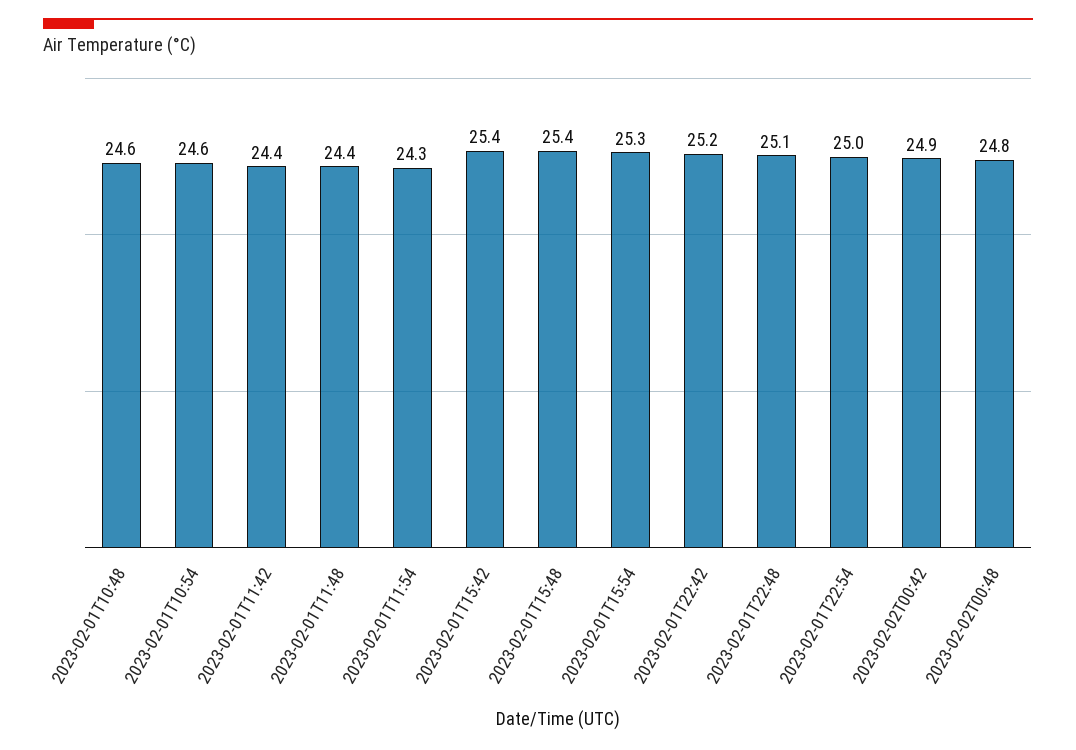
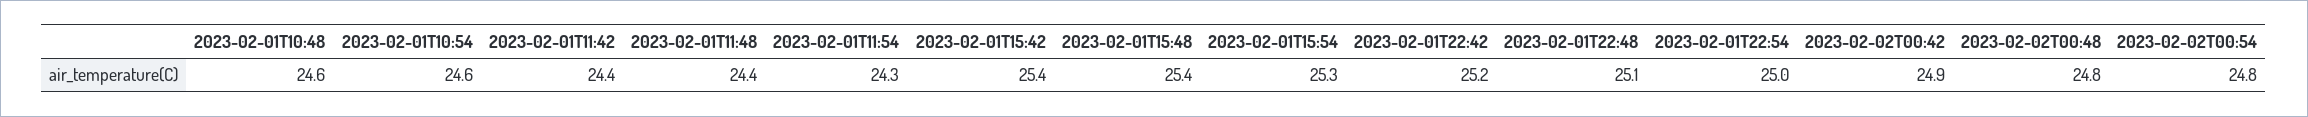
2023-02-02T00:54: none -> 24.8

